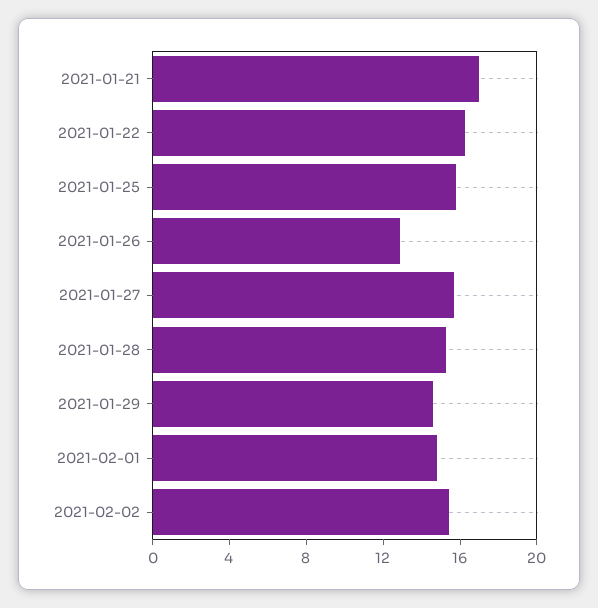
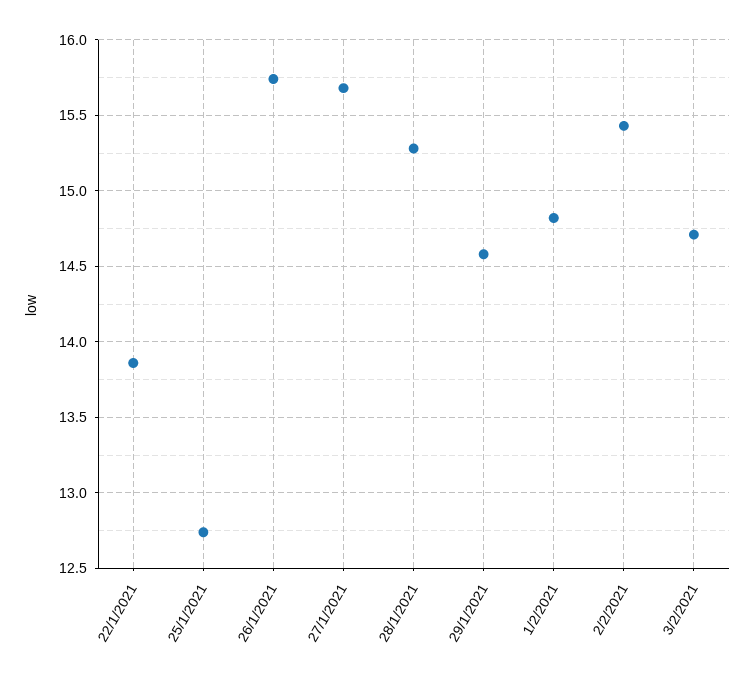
2021-01-21: 17 -> none
2021-01-22: 16 -> 13.85
2021-01-25: 16 -> 12.75
2021-01-26: 13 -> 15.75
3/2/2021: none -> 14.7

